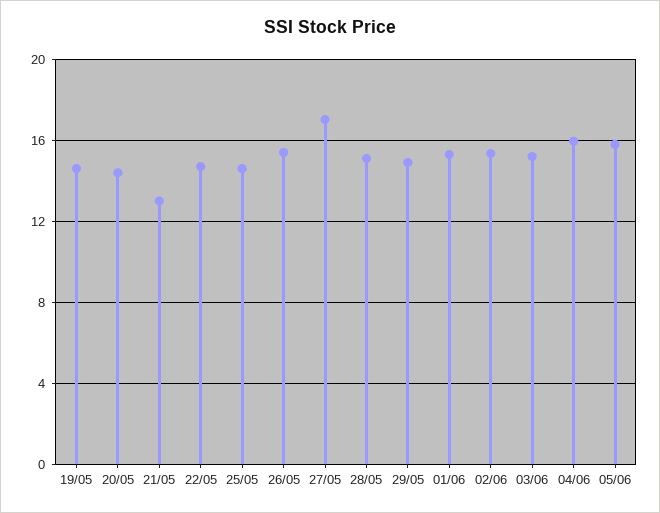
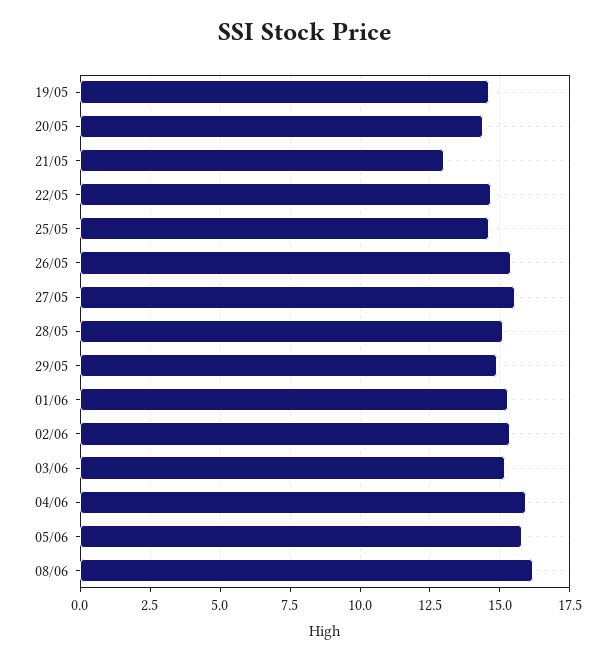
27/05: 17 -> 15.5
08/06: none -> 16.25

